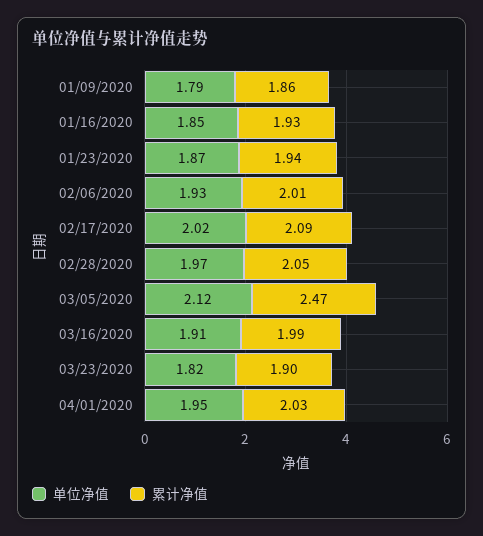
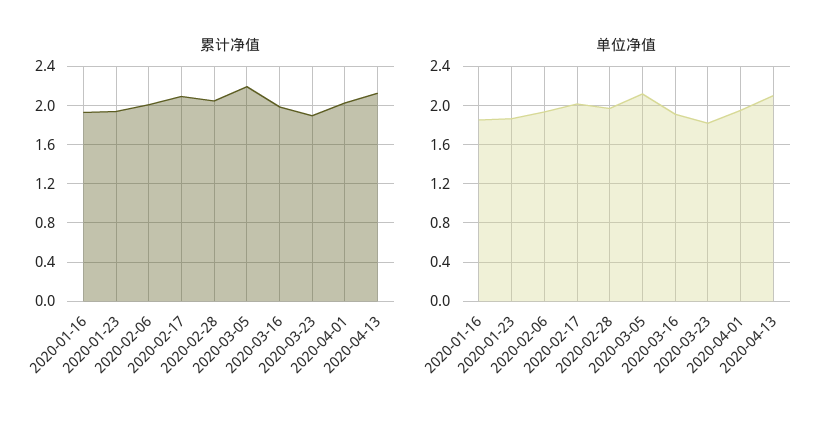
单位净值, 01/09/2020: 1.79 -> none
累计净值, 01/09/2020: 1.86 -> none
累计净值, 03/05/2020: 2.47 -> 2.2
累计净值, 2020-04-13: none -> 2.1
单位净值, 2020-04-13: none -> 2.1

